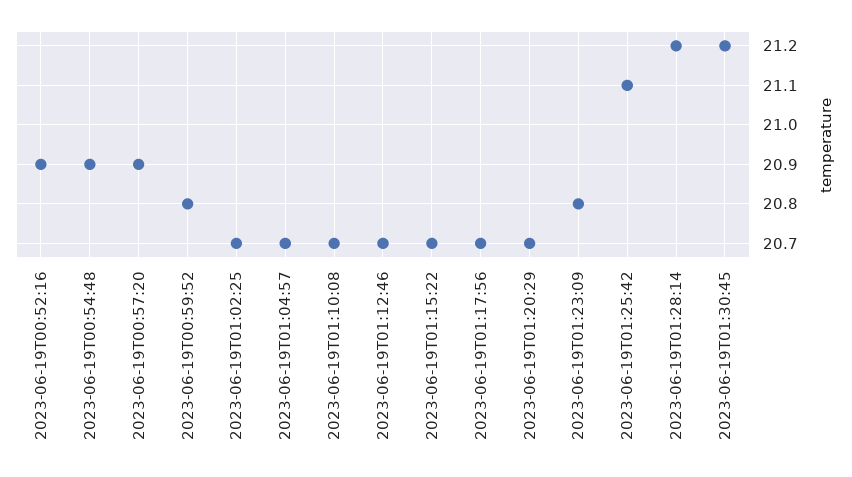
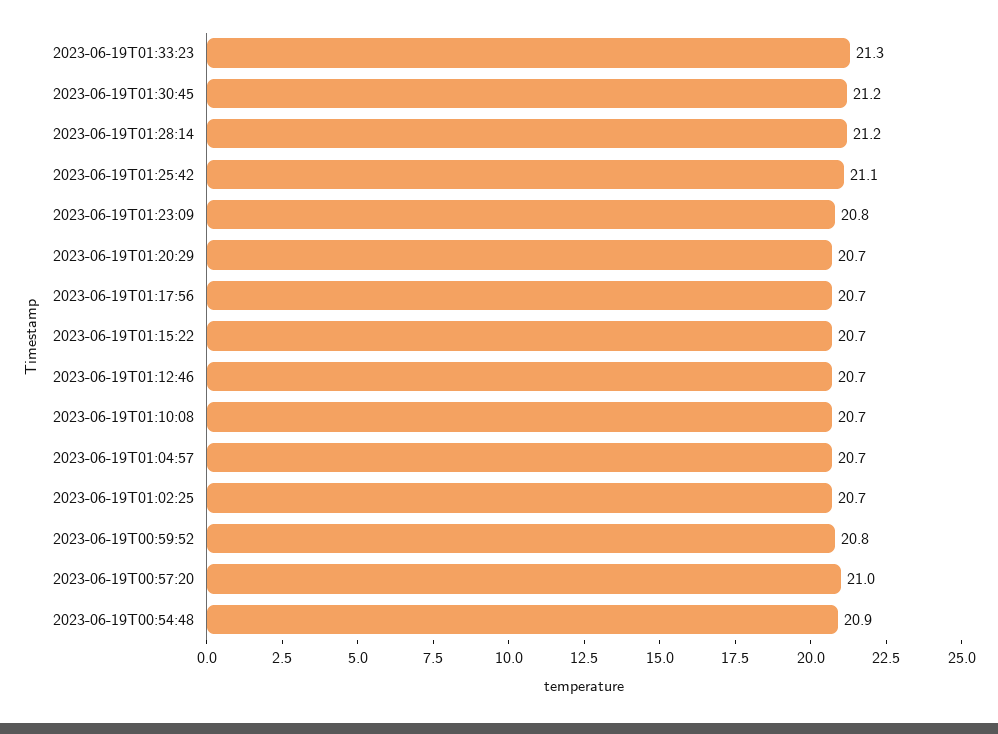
2023-06-19T00:52:16: 20.9 -> none
2023-06-19T00:57:20: 20.9 -> 21
2023-06-19T01:33:23: none -> 21.3

